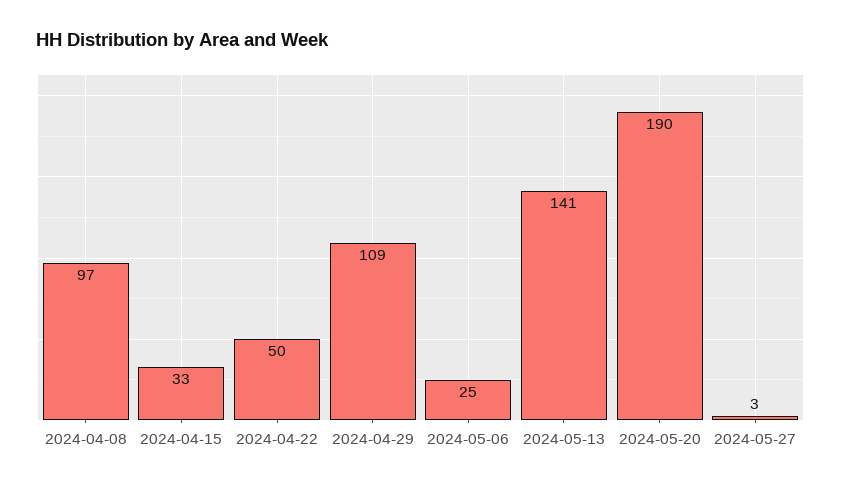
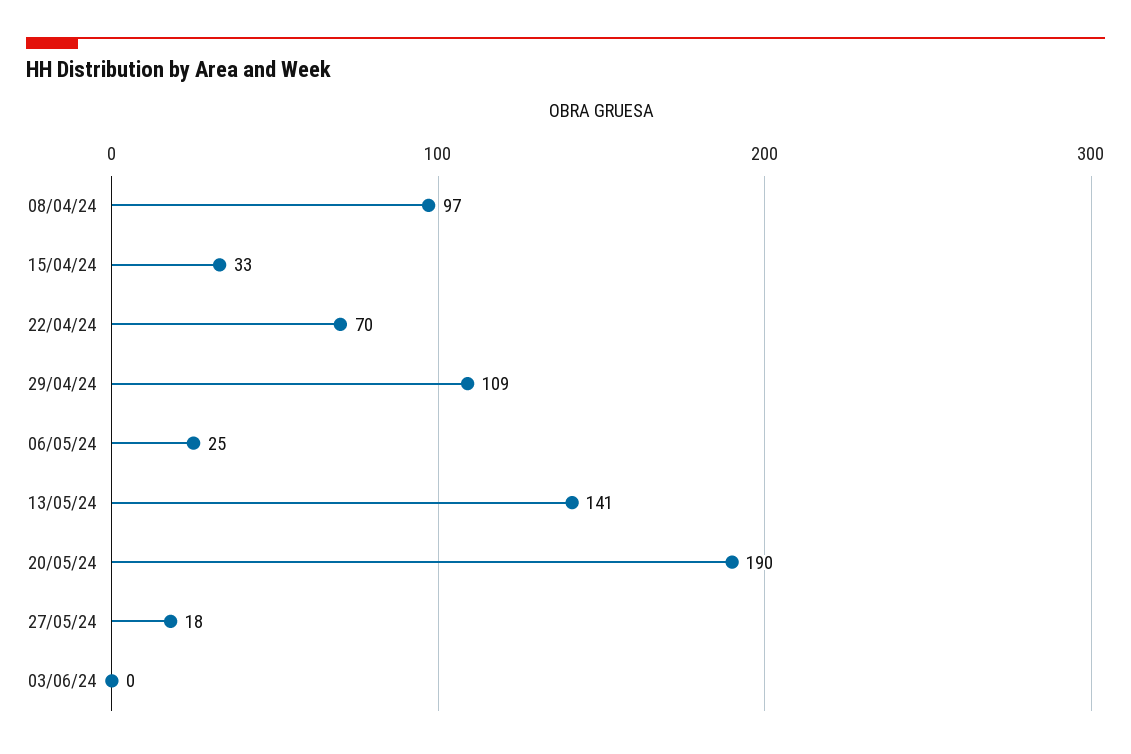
2024-04-22: 50 -> 70
2024-05-27: 3 -> 18
03/06/24: none -> 0

